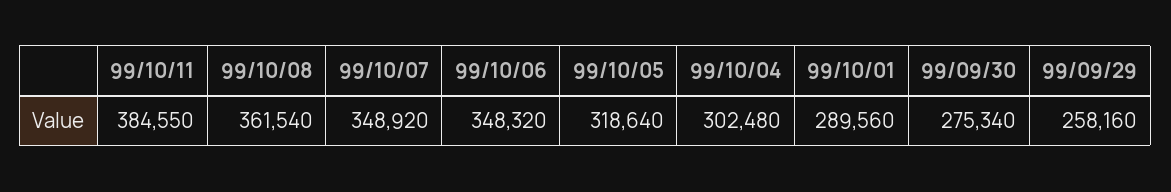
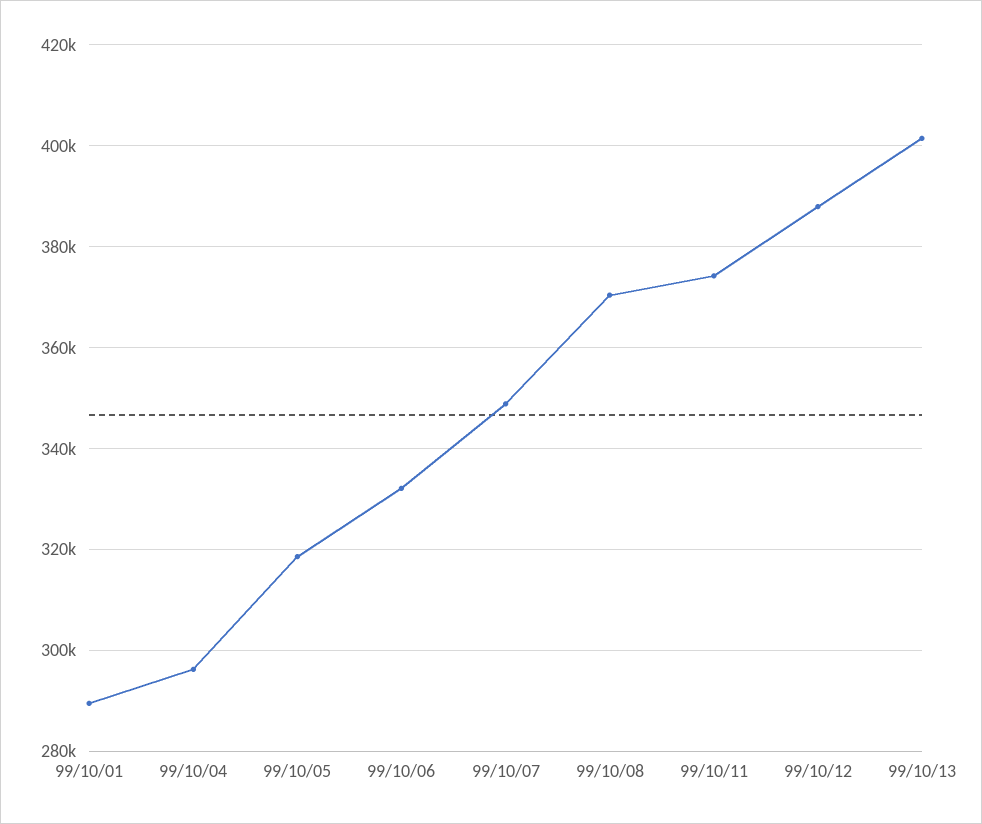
99/10/11: 384550 -> 374000
99/10/08: 361540 -> 370000
99/10/06: 348320 -> 332000
99/10/04: 302480 -> 296000
99/09/30: 275340 -> none
99/09/29: 258160 -> none
99/10/12: none -> 388000
99/10/13: none -> 402000

